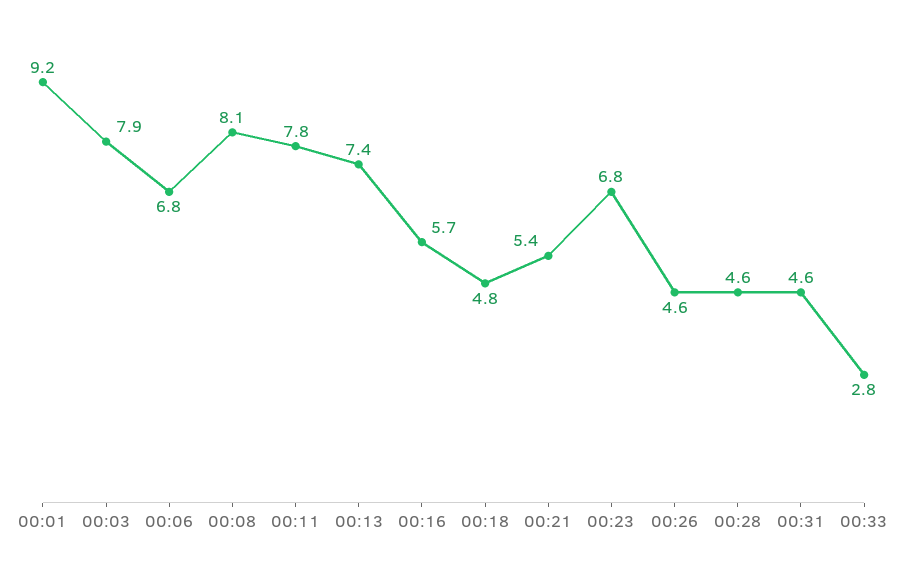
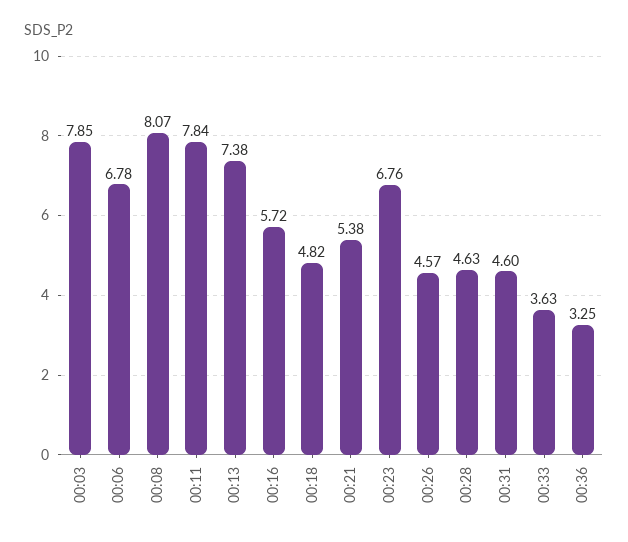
00:01: 9.2 -> none
00:33: 2.8 -> 3.63
00:36: none -> 3.25

